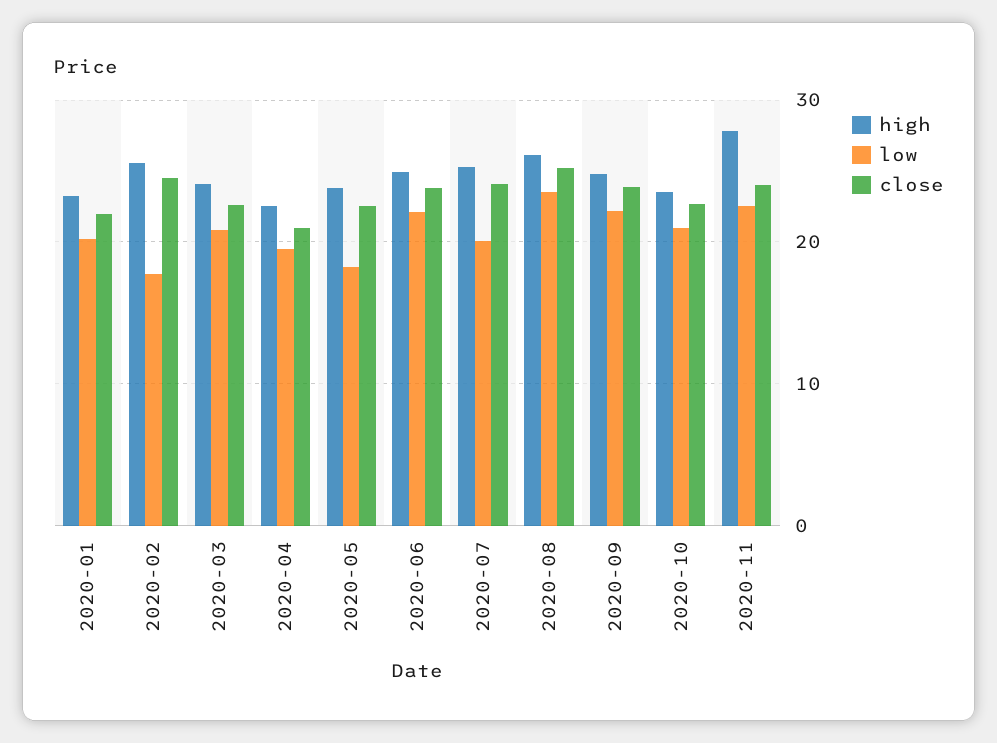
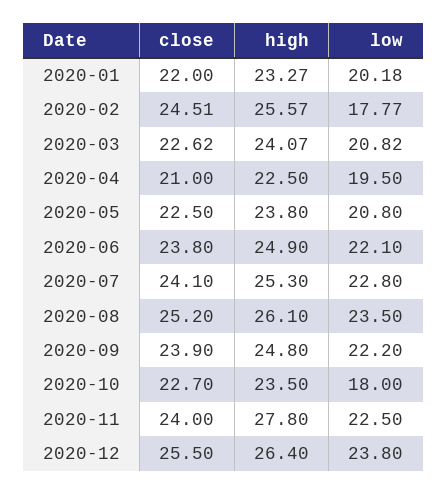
low, 2020-05: 18 -> 20.8
low, 2020-07: 20 -> 22.8
low, 2020-10: 21 -> 18
close, 2020-12: none -> 25.5
high, 2020-12: none -> 26.4
low, 2020-12: none -> 23.8

